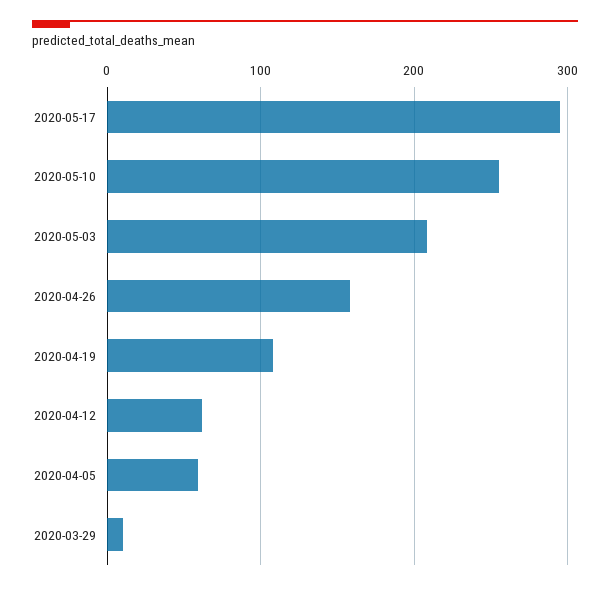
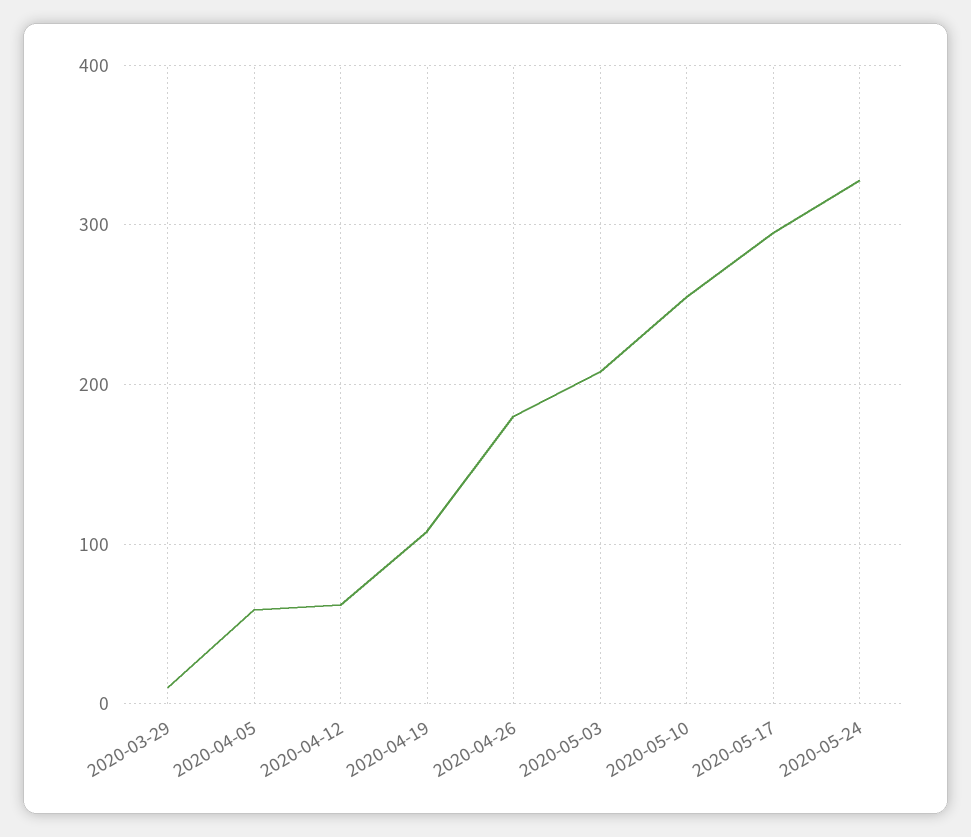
2020-04-26: 160 -> 180
2020-05-24: none -> 330

